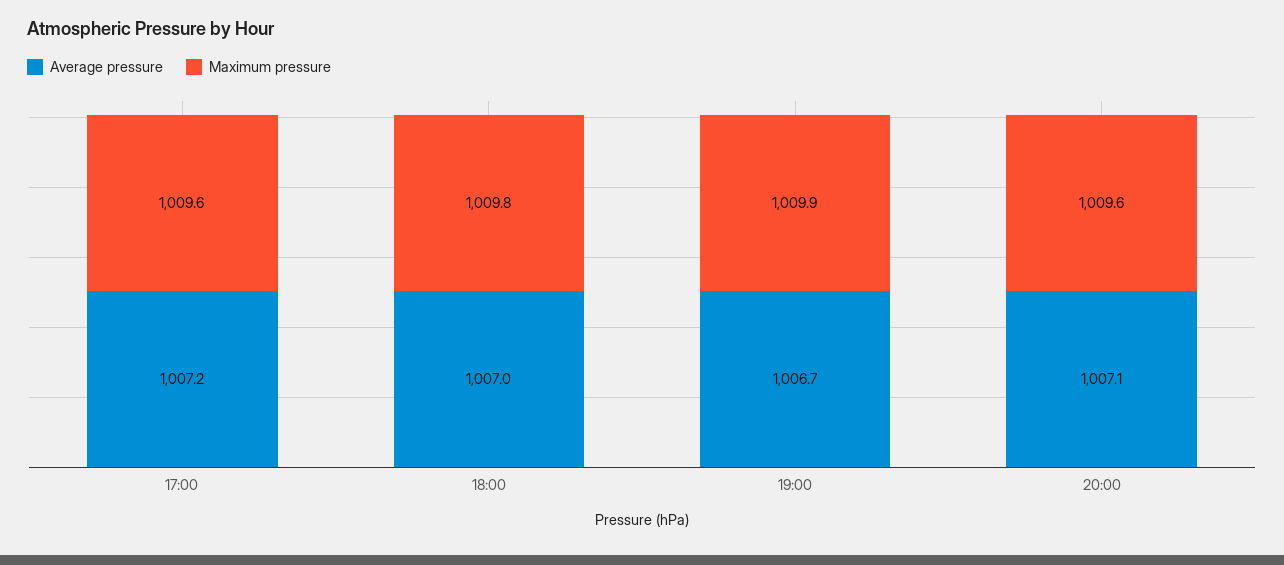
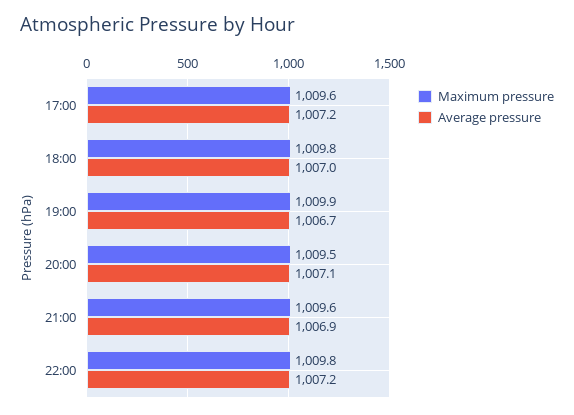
Maximum pressure, 20:00: 1009.6 -> 1009.5
Maximum pressure, 21:00: none -> 1009.6
Average pressure, 21:00: none -> 1006.9
Maximum pressure, 22:00: none -> 1009.8
Average pressure, 22:00: none -> 1007.2

